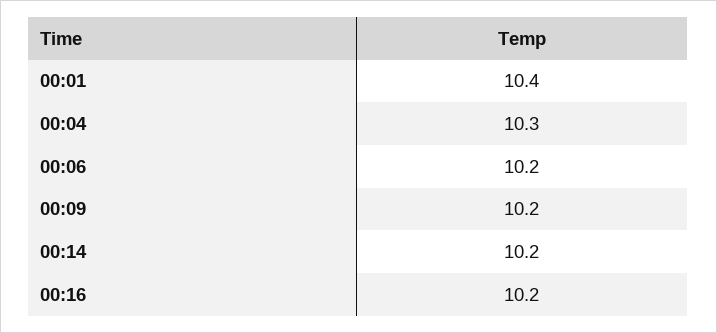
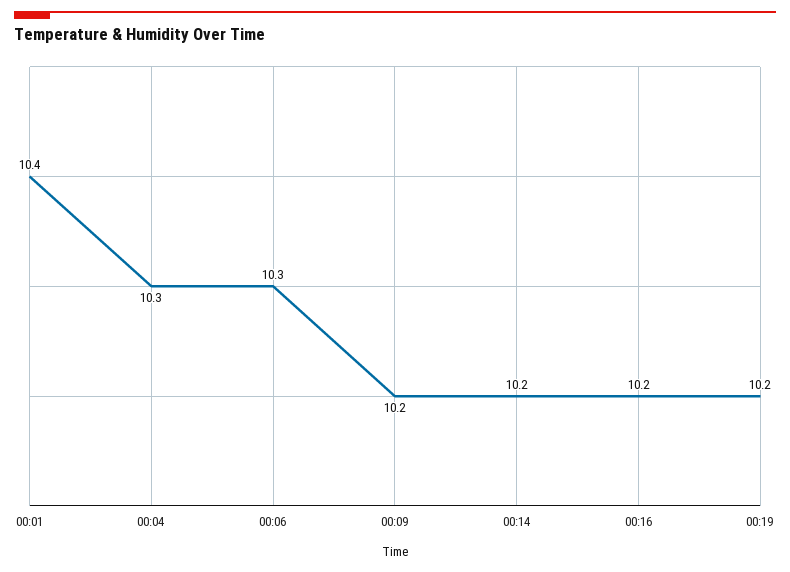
00:06: 10.2 -> 10.3
00:19: none -> 10.2

